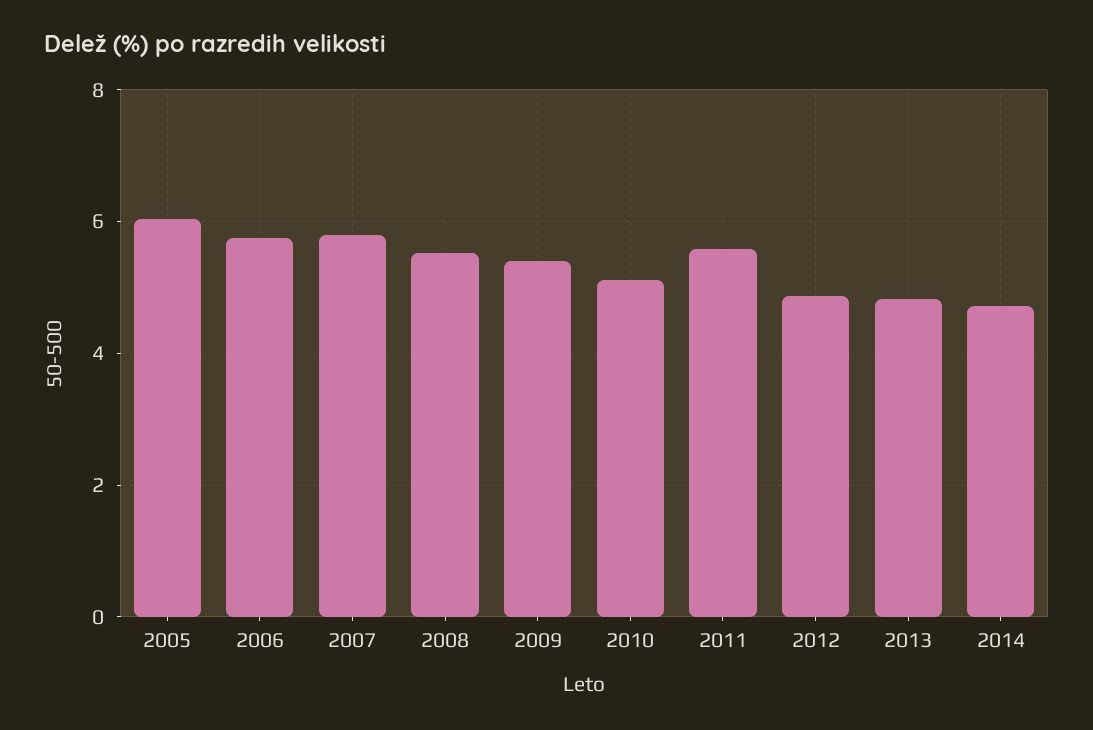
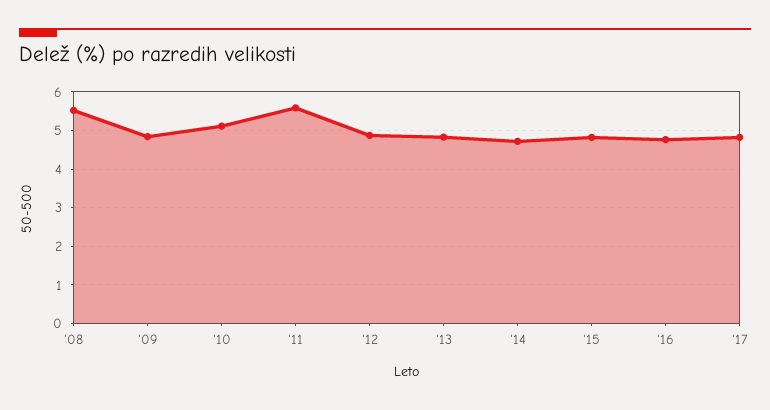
2005: 6 -> none
2006: 5.8 -> none
2007: 5.8 -> none
2009: 5.4 -> 4.8
'15: none -> 4.8
'16: none -> 4.8
'17: none -> 4.8

